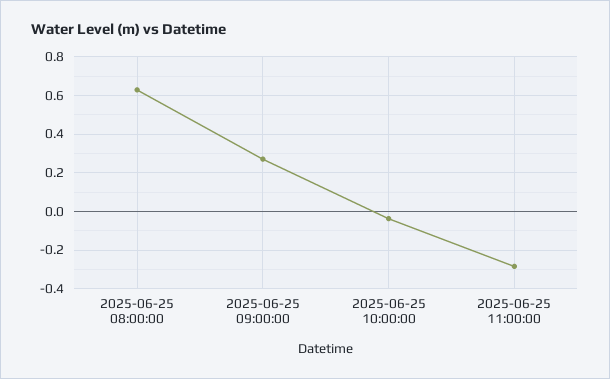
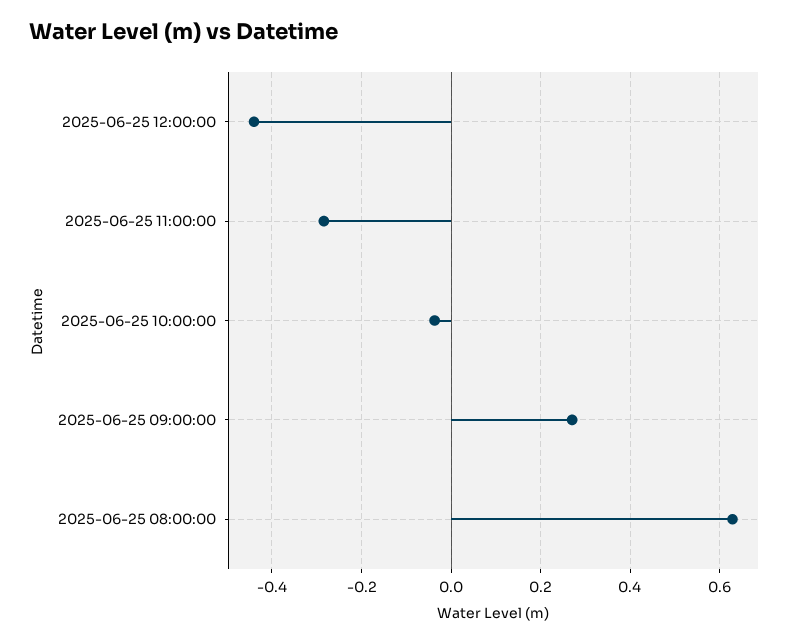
2025-06-25 12:00:00: none -> -0.44

